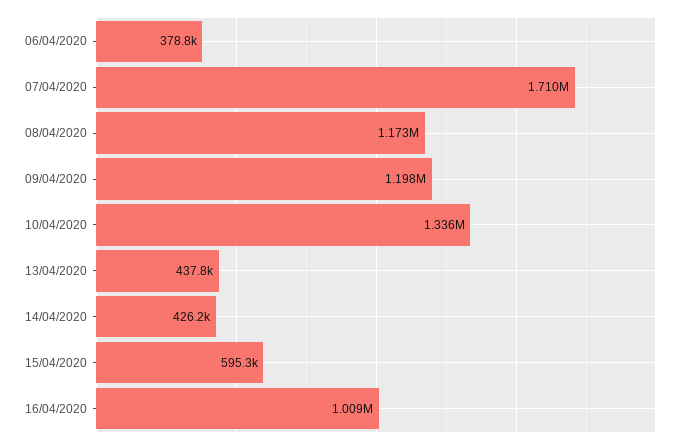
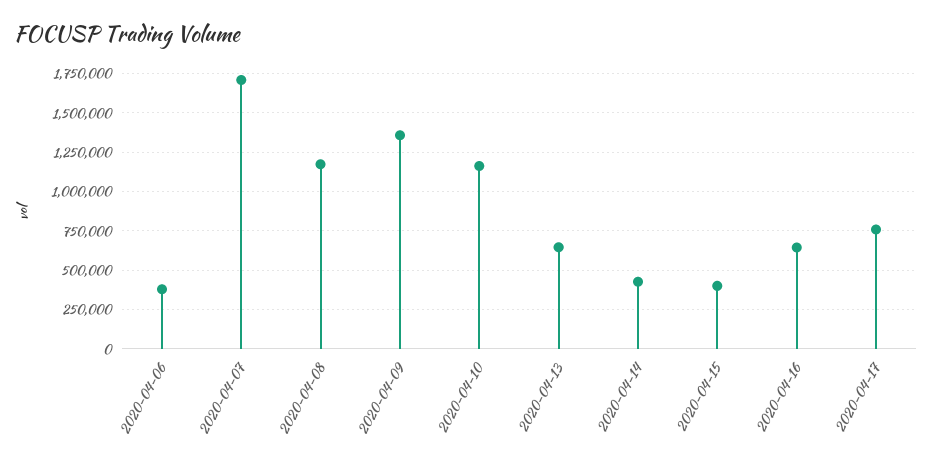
09/04/2020: 1198000 -> 1350000
10/04/2020: 1336000 -> 1150000
13/04/2020: 437800 -> 650000
15/04/2020: 595300 -> 400000
16/04/2020: 1009000 -> 650000
2020-04-17: none -> 750000

